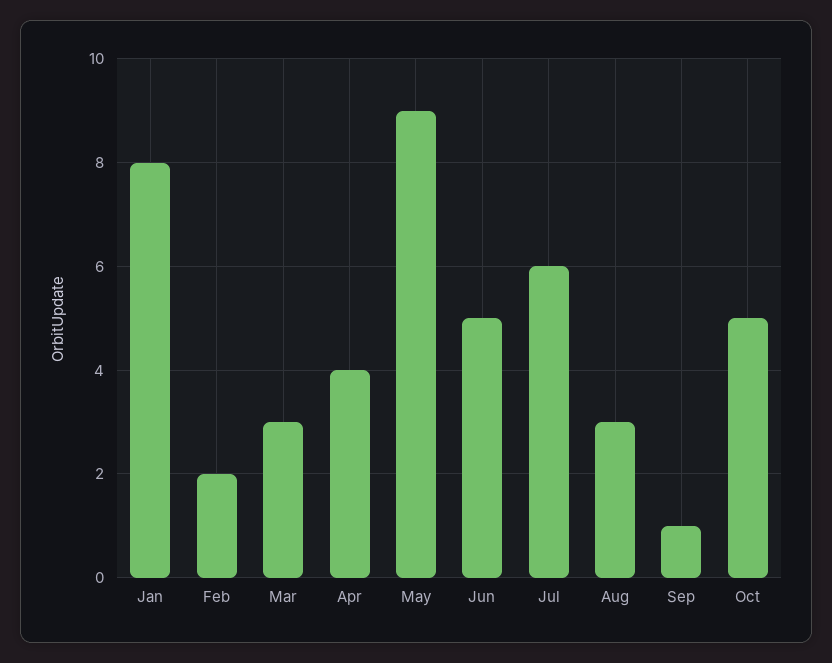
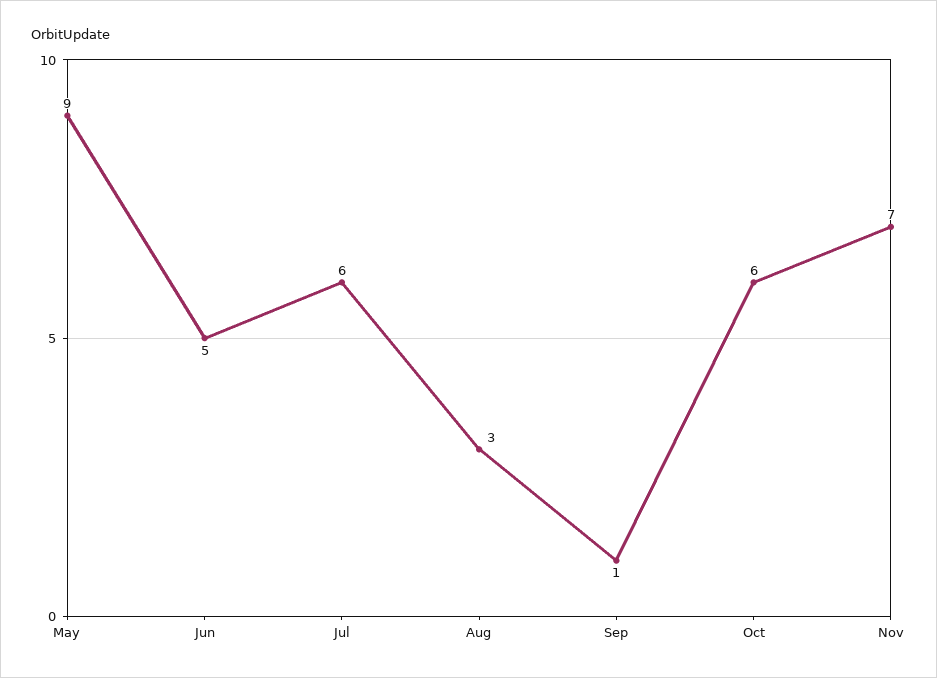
Jan: 8 -> none
Feb: 2 -> none
Mar: 3 -> none
Apr: 4 -> none
Oct: 5 -> 6
Nov: none -> 7

